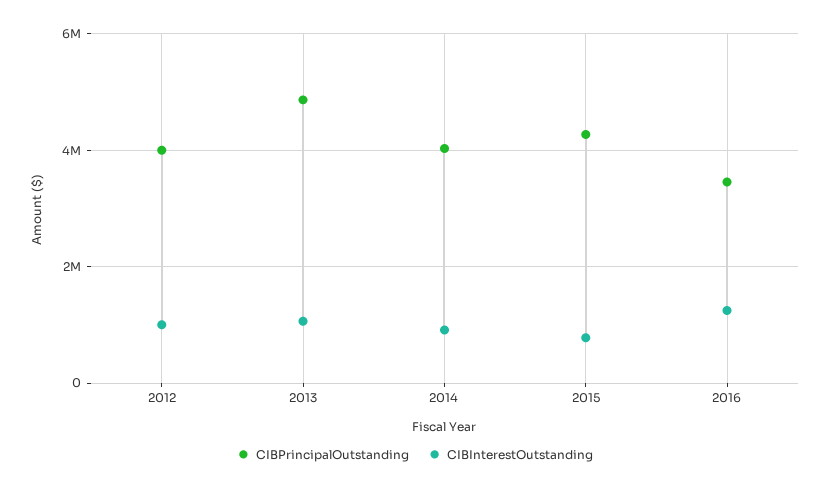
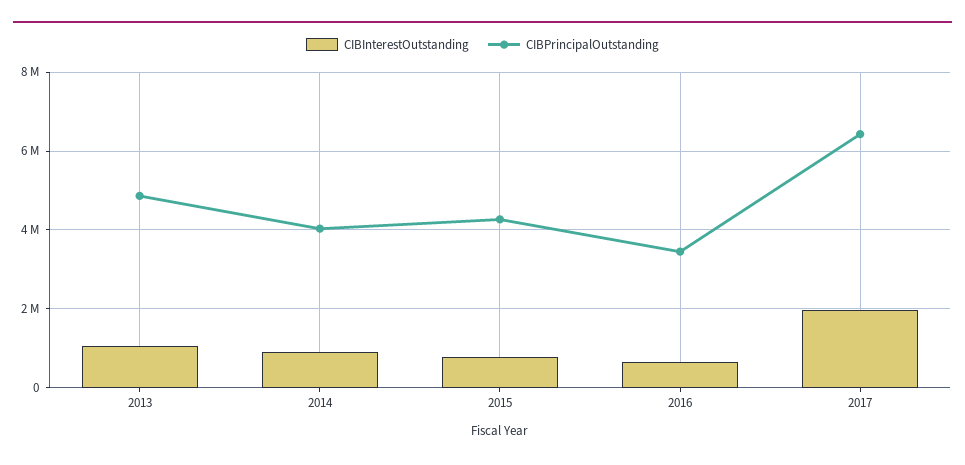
CIBPrincipalOutstanding, 2012: 4000000 -> none
CIBInterestOutstanding, 2012: 1000000 -> none
CIBInterestOutstanding, 2016: 1200000 -> 600000
CIBInterestOutstanding, 2017: none -> 2000000
CIBPrincipalOutstanding, 2017: none -> 6400000

